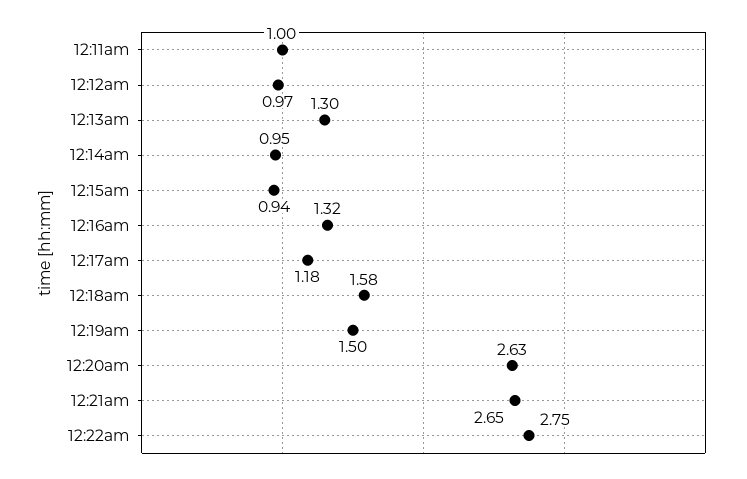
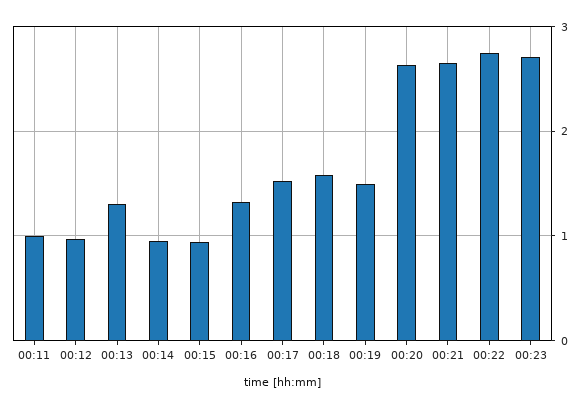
12:17am: 1.18 -> 1.5
00:23: none -> 2.7

